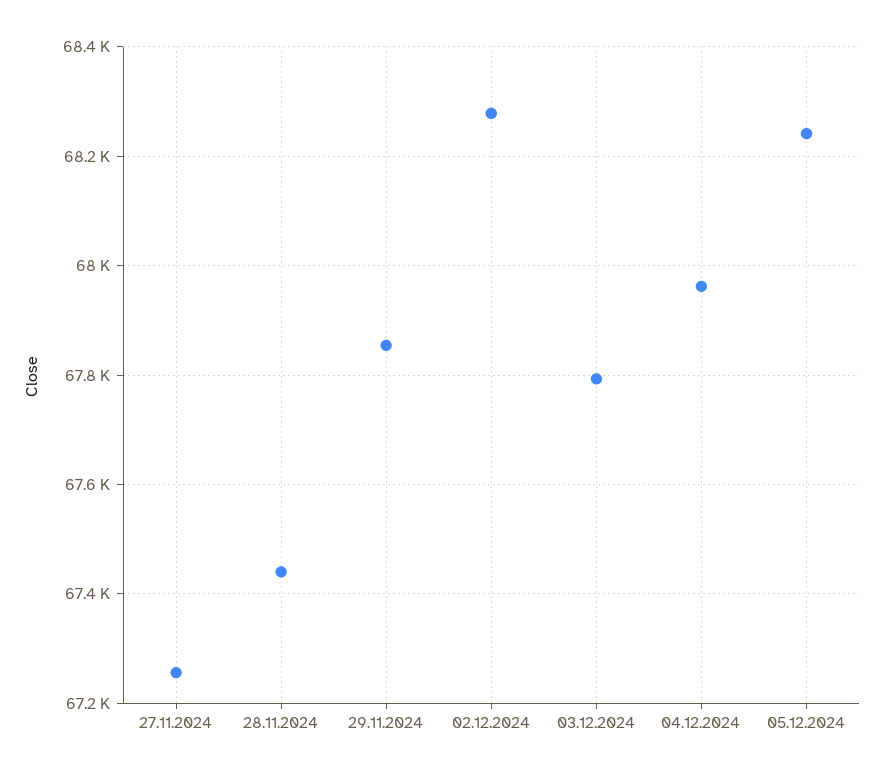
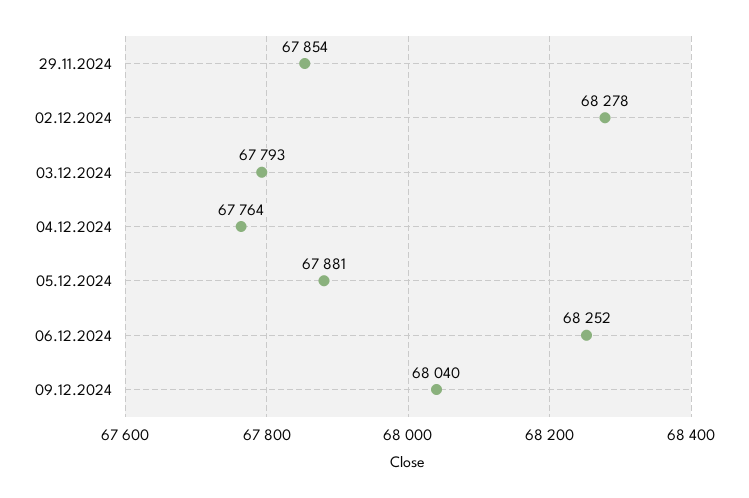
27.11.2024: 67260 -> none
28.11.2024: 67440 -> none
04.12.2024: 67960 -> 67764
05.12.2024: 68240 -> 67881
06.12.2024: none -> 68252
09.12.2024: none -> 68040

